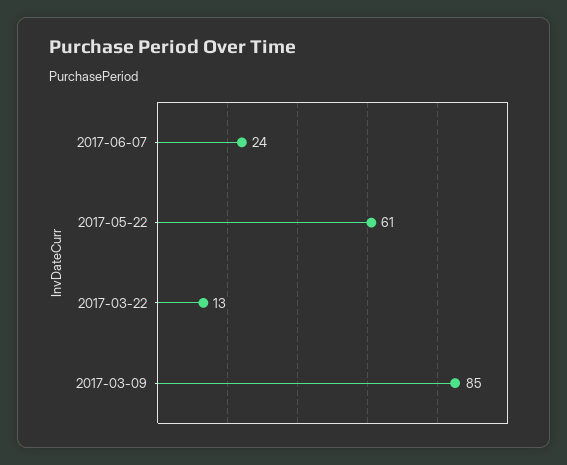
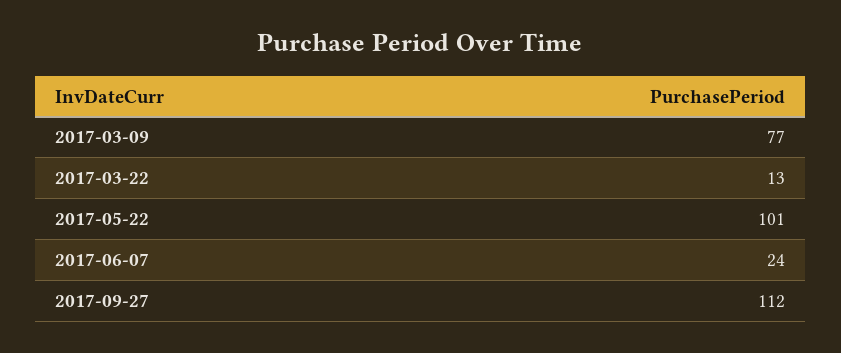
2017-05-22: 61 -> 101
2017-03-09: 85 -> 77
2017-09-27: none -> 112

